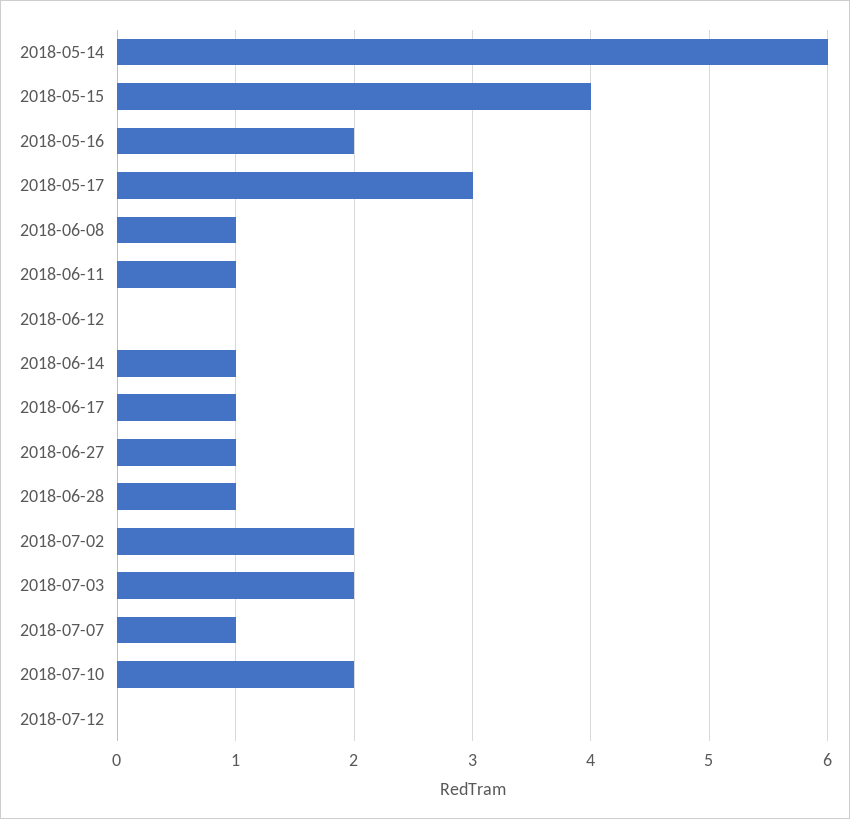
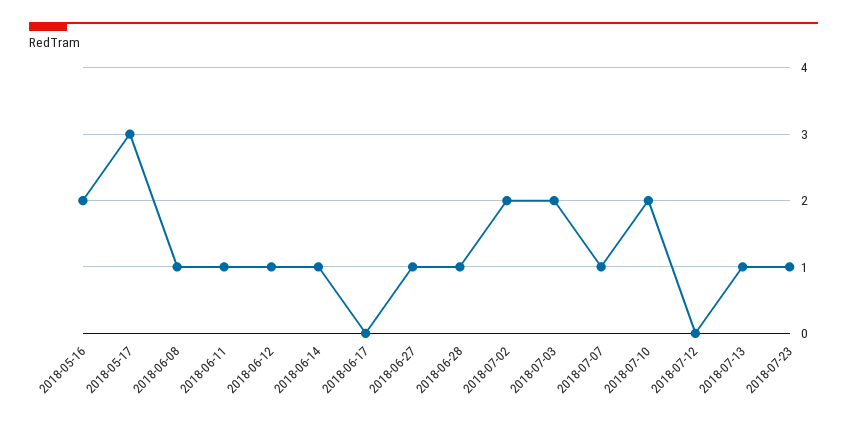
2018-05-14: 6 -> none
2018-05-15: 4 -> none
2018-06-12: 0 -> 1
2018-06-17: 1 -> 0
2018-07-13: none -> 1
2018-07-23: none -> 1

